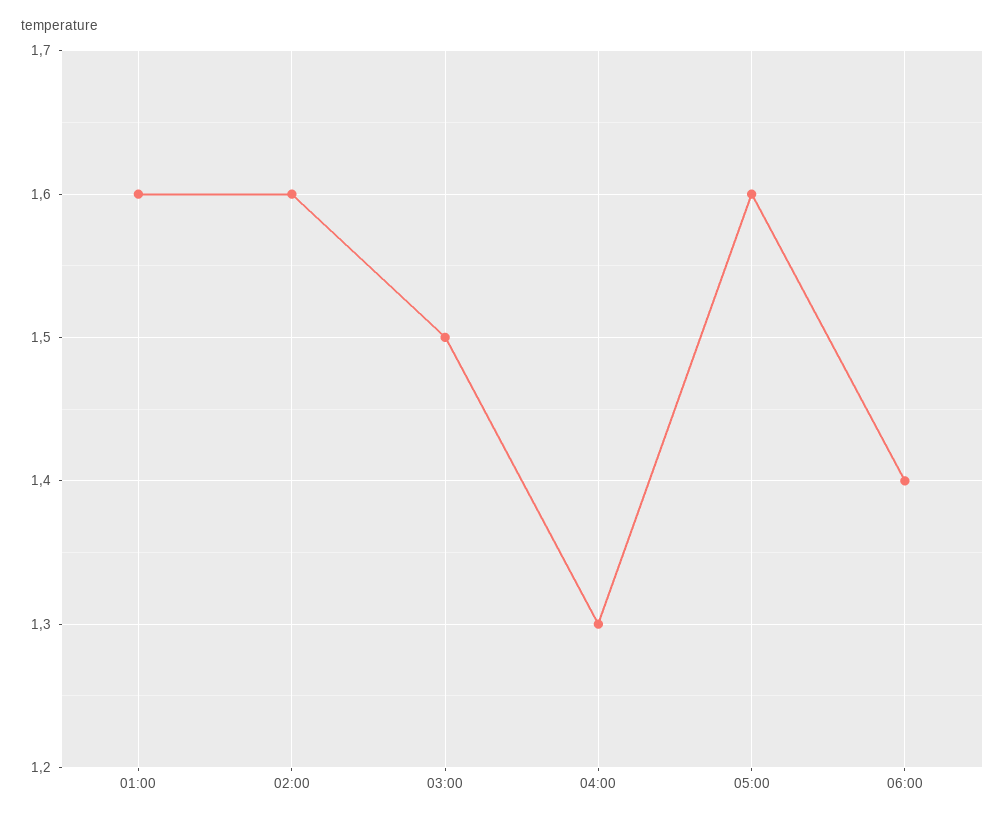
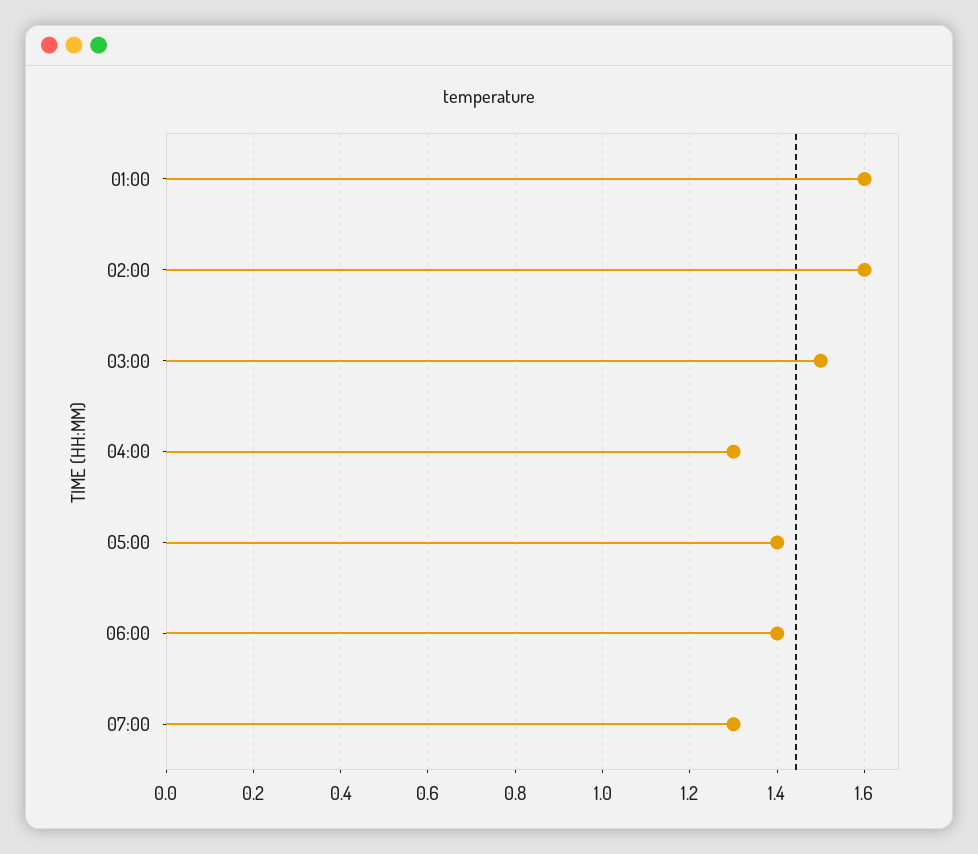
05:00: 1.6 -> 1.4
07:00: none -> 1.3

